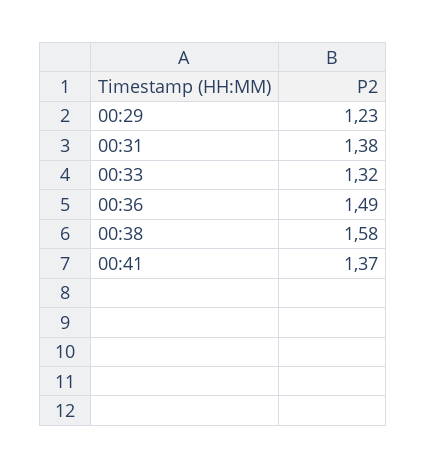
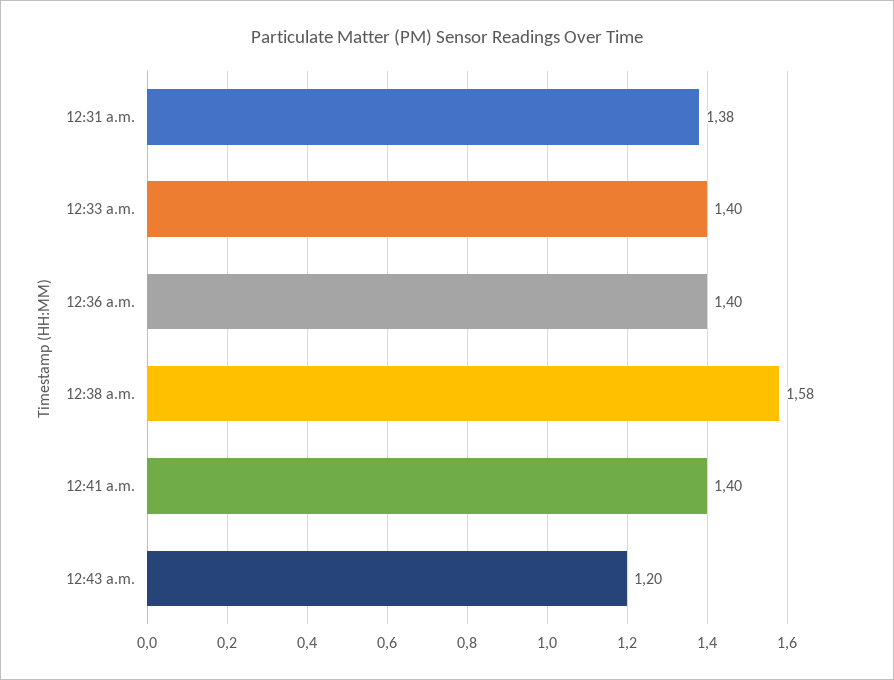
00:29: 1.23 -> none
00:33: 1.32 -> 1.4
00:36: 1.49 -> 1.4
00:41: 1.37 -> 1.4
12:43 a.m.: none -> 1.2

